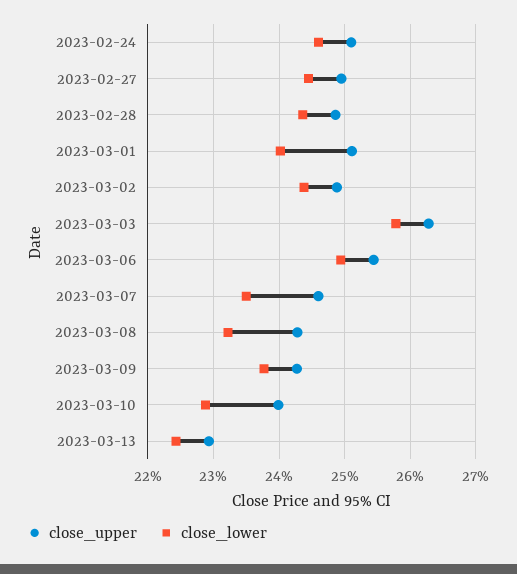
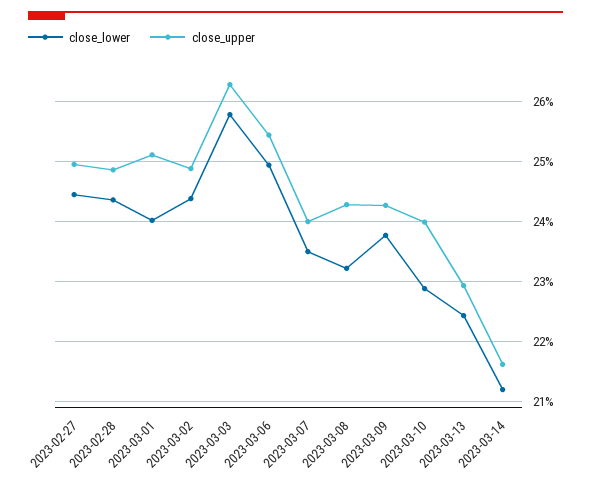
close_upper, 2023-02-24: 25.1 -> none
close_lower, 2023-02-24: 24.6 -> none
close_upper, 2023-03-07: 24.6 -> 24
close_lower, 2023-03-14: none -> 21.2
close_upper, 2023-03-14: none -> 21.6

